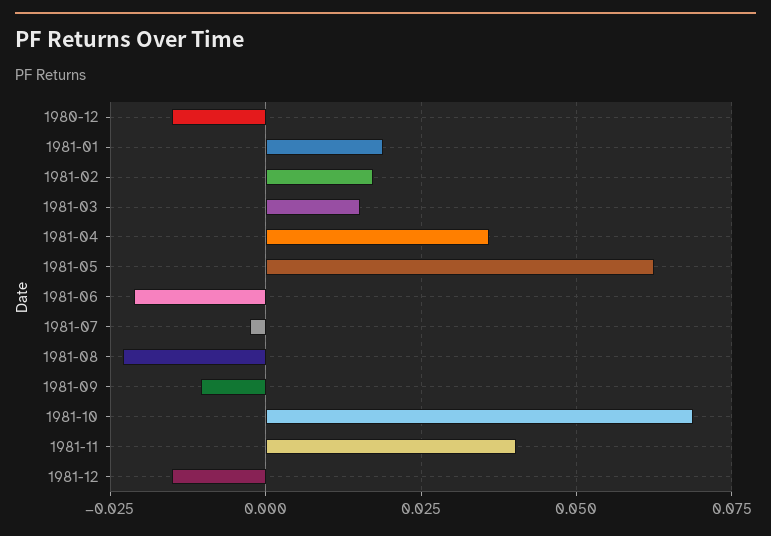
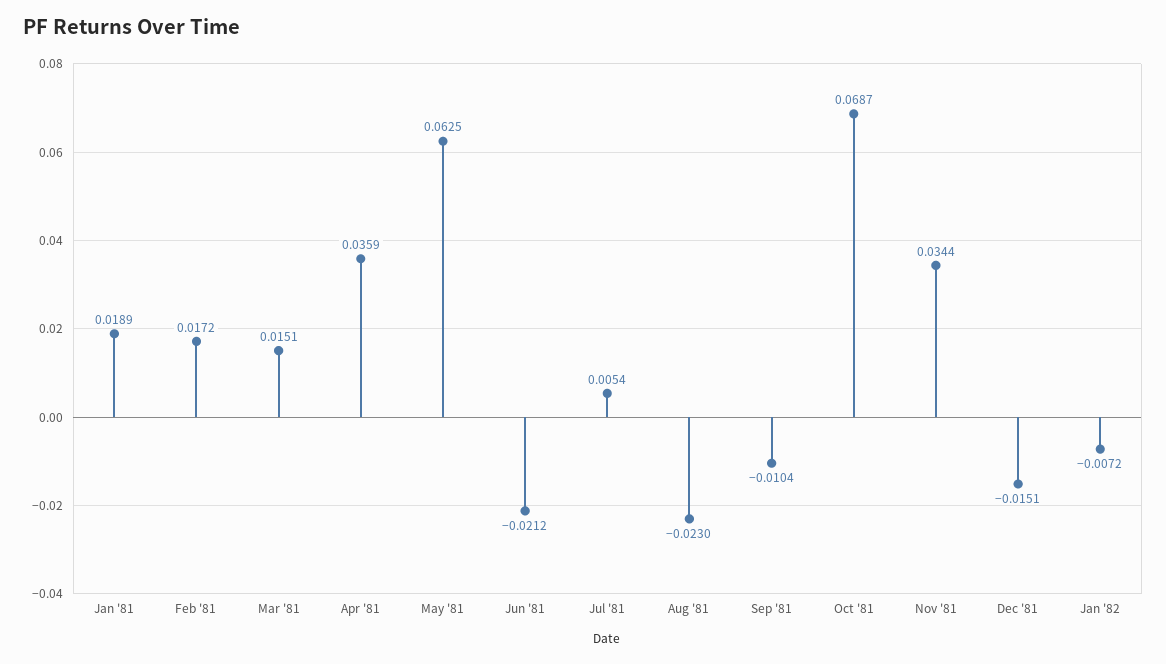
1980-12: -0.015 -> none
1981-07: -0.0025 -> 0.0054
1981-11: 0.04 -> 0.0344
Jan '82: none -> -0.0072

